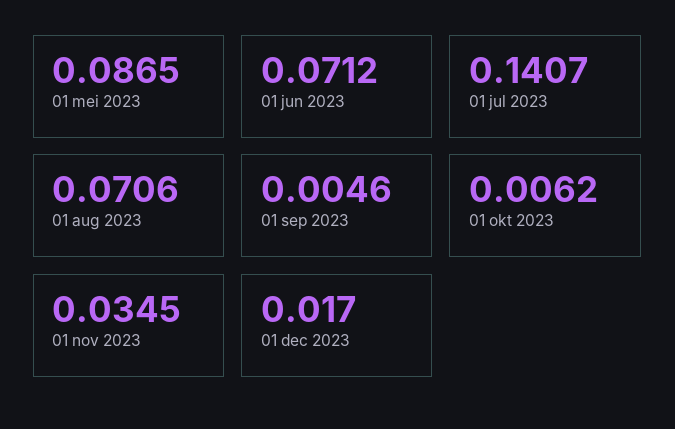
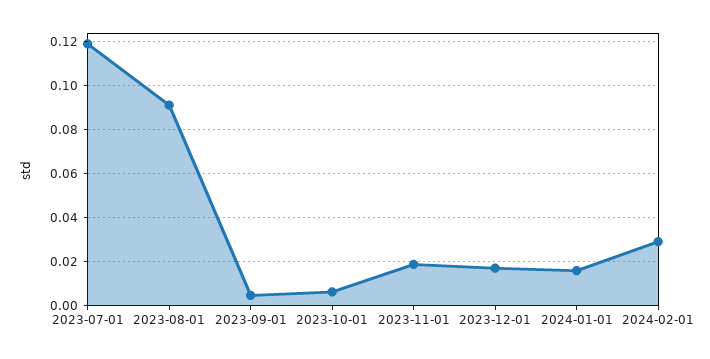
01 mei 2023: 0.0865 -> none
01 jun 2023: 0.0712 -> none
01 jul 2023: 0.1407 -> 0.12
01 aug 2023: 0.0706 -> 0.09
01 nov 2023: 0.0345 -> 0.02
2024-01-01: none -> 0.015
2024-02-01: none -> 0.03

